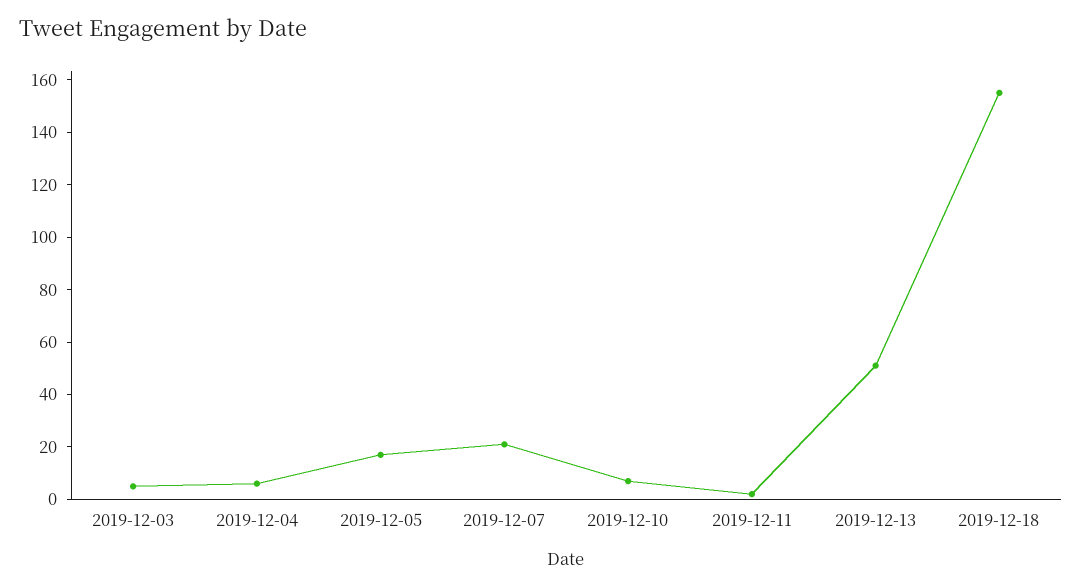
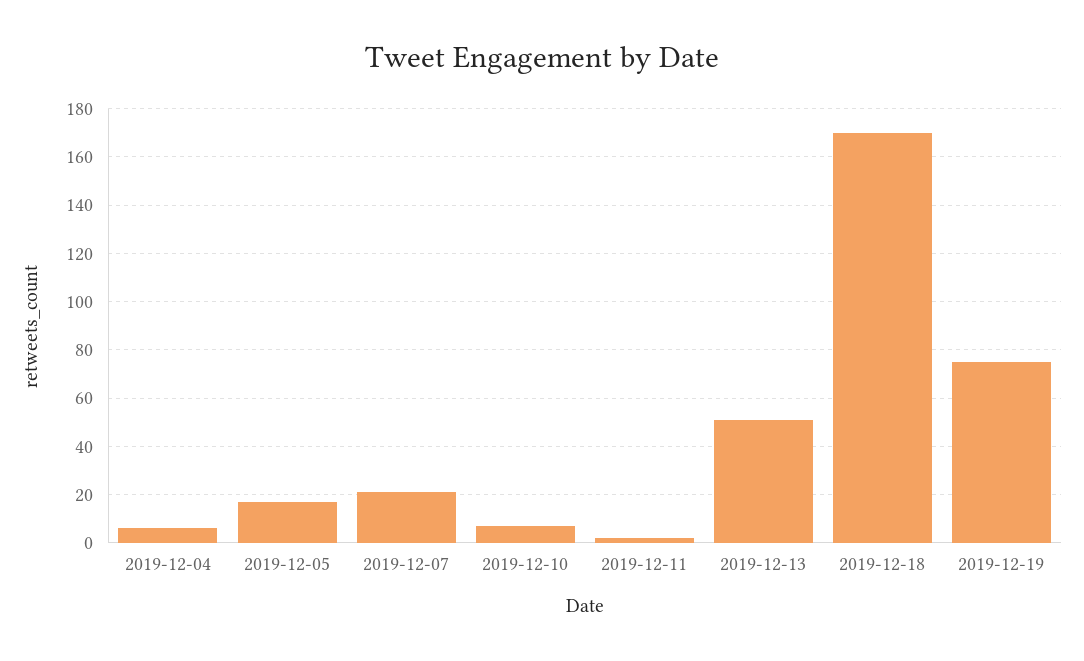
2019-12-03: 5 -> none
2019-12-18: 155 -> 170
2019-12-19: none -> 75

